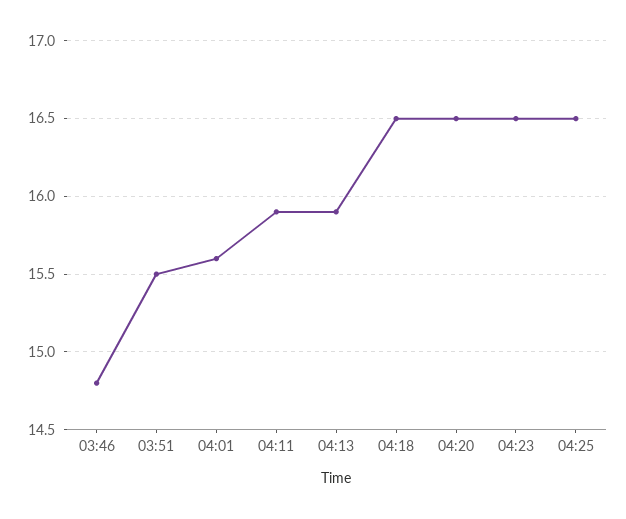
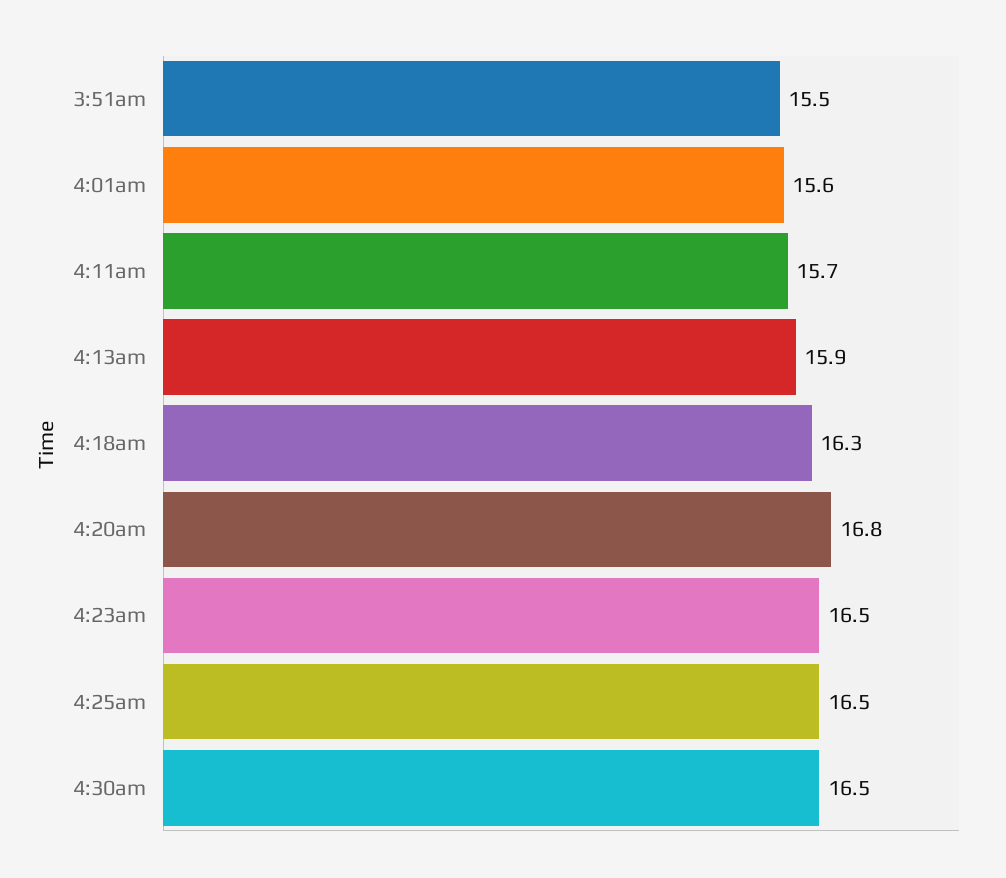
03:46: 14.8 -> none
04:11: 15.9 -> 15.7
04:18: 16.5 -> 16.3
04:20: 16.5 -> 16.8
4:30am: none -> 16.5

